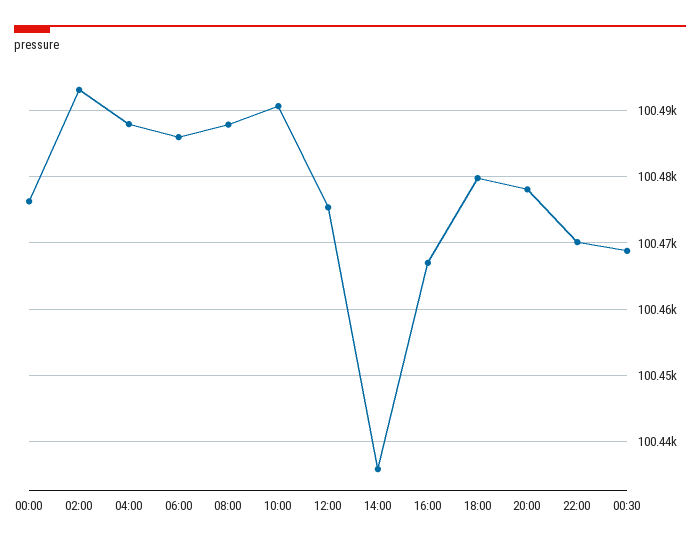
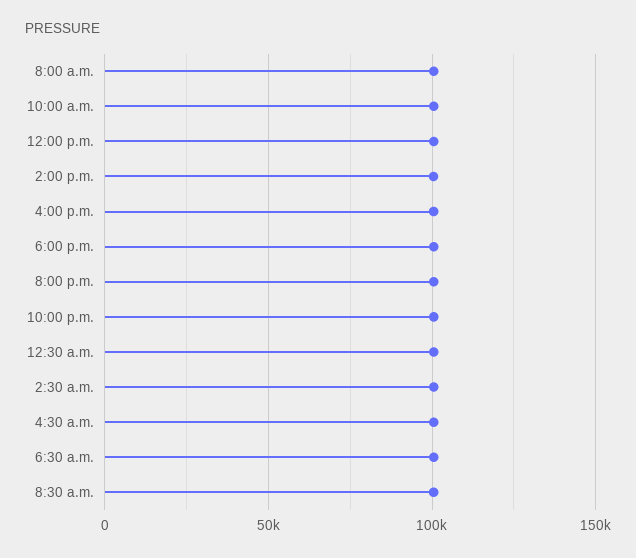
00:00: 100476 -> none
02:00: 100493 -> none
04:00: 100488 -> none
06:00: 100486 -> none
2:30 a.m.: none -> 100000
4:30 a.m.: none -> 100000
6:30 a.m.: none -> 100000
8:30 a.m.: none -> 100000

